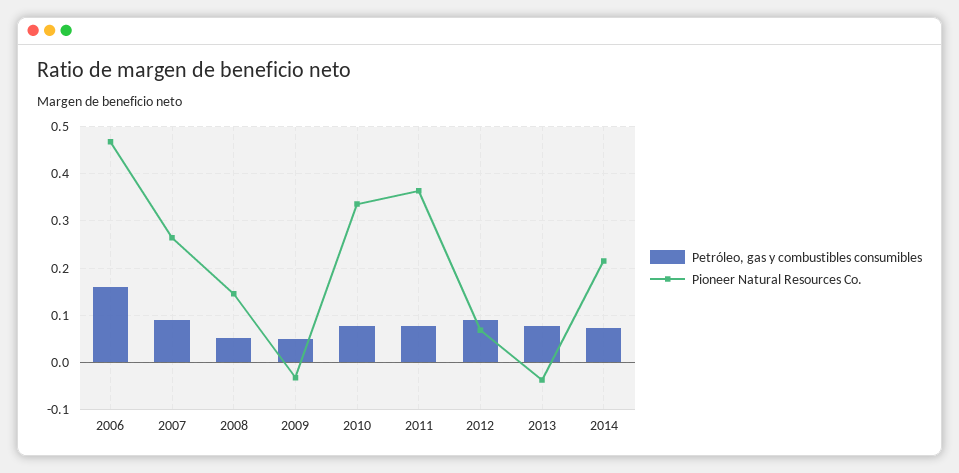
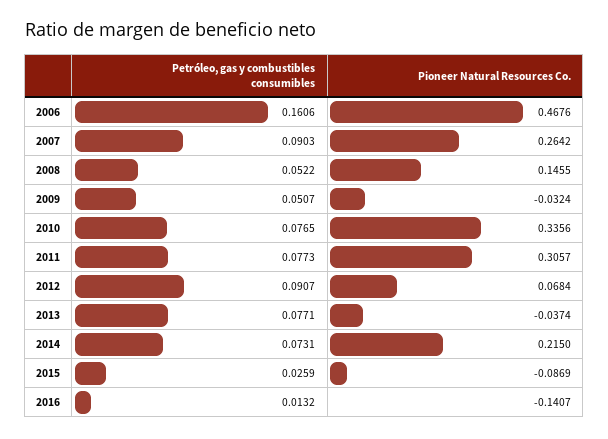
Pioneer Natural Resources Co., 2011: 0.36 -> 0.3057
Petróleo, gas y combustibles consumibles, 2015: none -> 0.0259
Pioneer Natural Resources Co., 2015: none -> -0.0869
Petróleo, gas y combustibles consumibles, 2016: none -> 0.0132
Pioneer Natural Resources Co., 2016: none -> -0.1407

